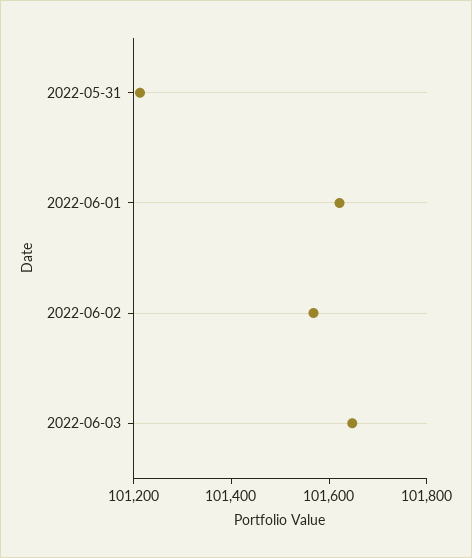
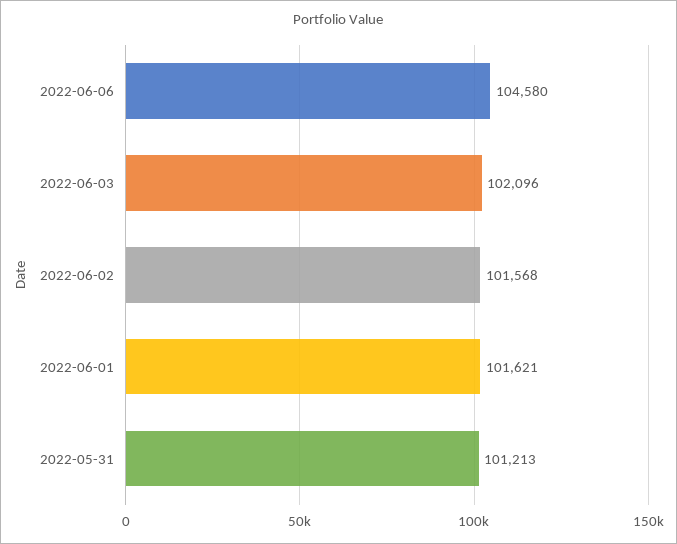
2022-06-03: 101650 -> 102096
2022-06-06: none -> 104580

